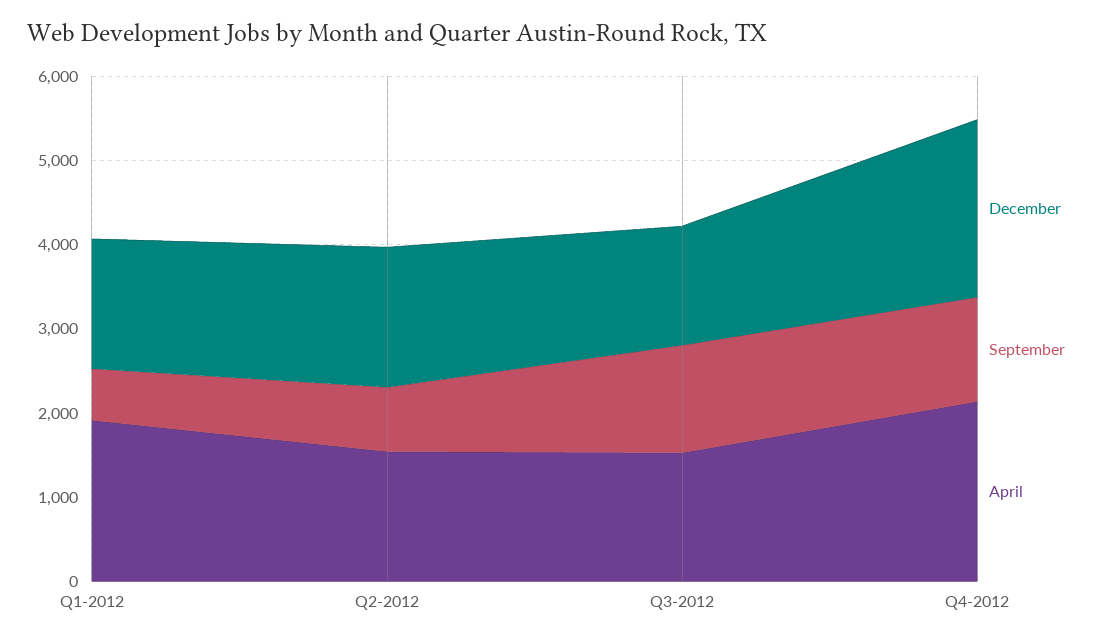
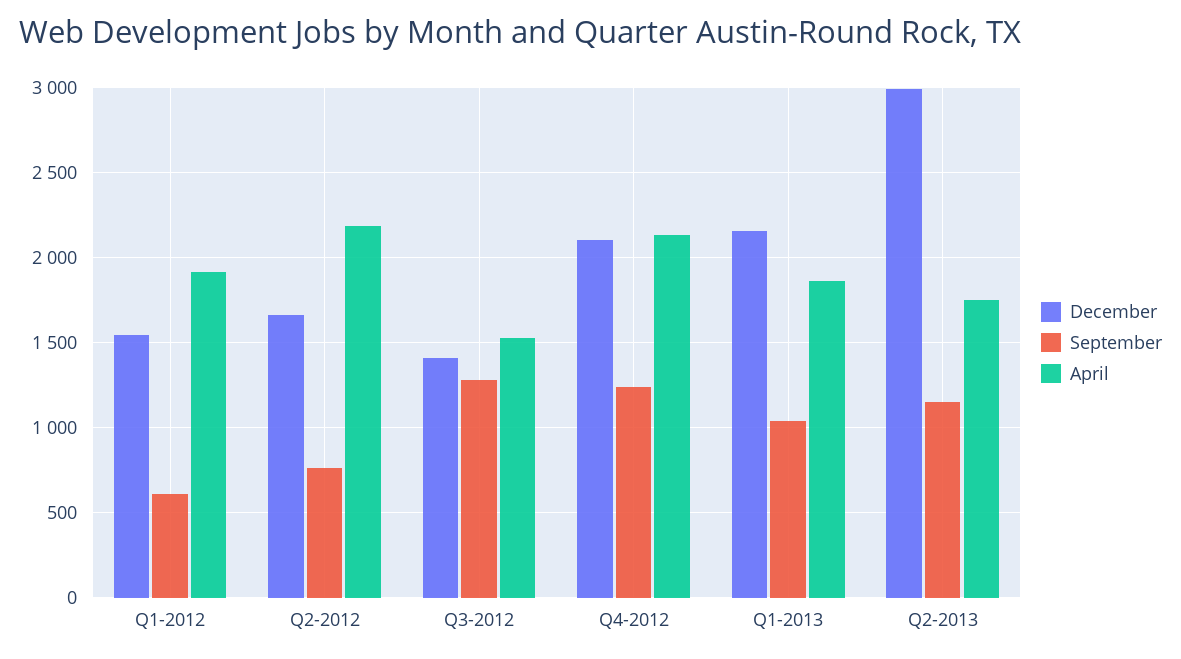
April, Q2-2012: 1600 -> 2200
December, Q1-2013: none -> 2150
September, Q1-2013: none -> 1050
April, Q1-2013: none -> 1850
December, Q2-2013: none -> 3000
September, Q2-2013: none -> 1150
April, Q2-2013: none -> 1750

